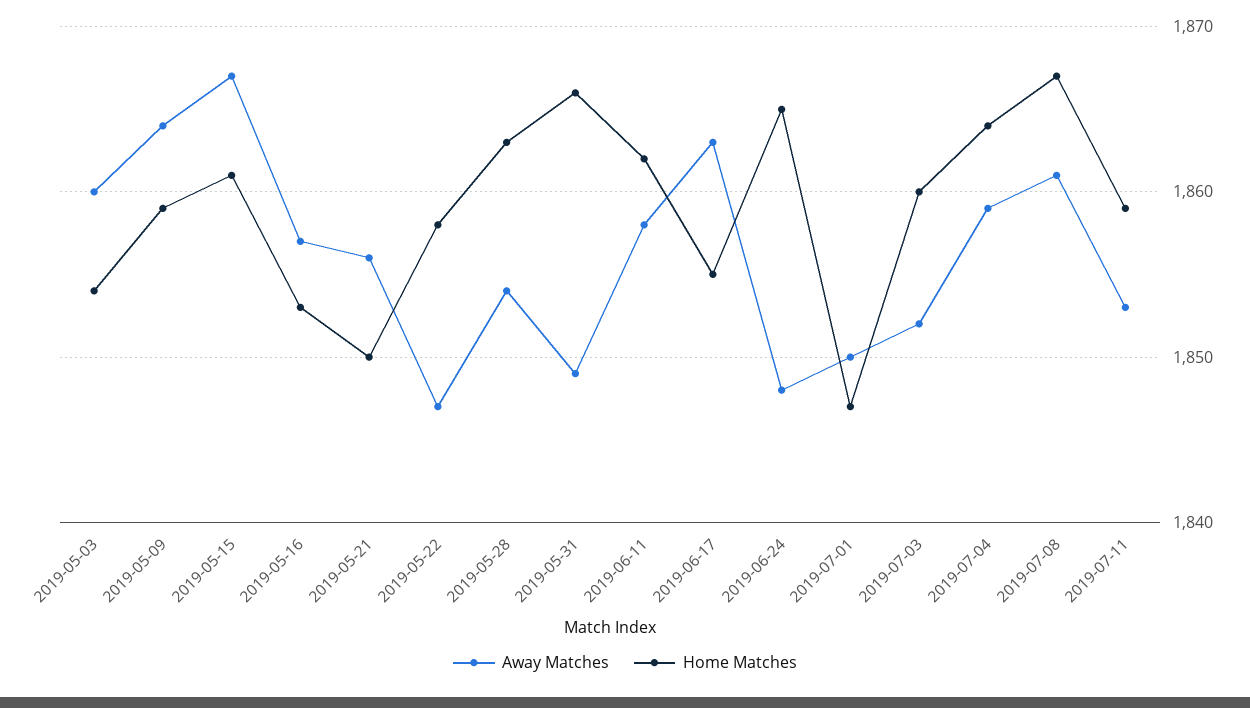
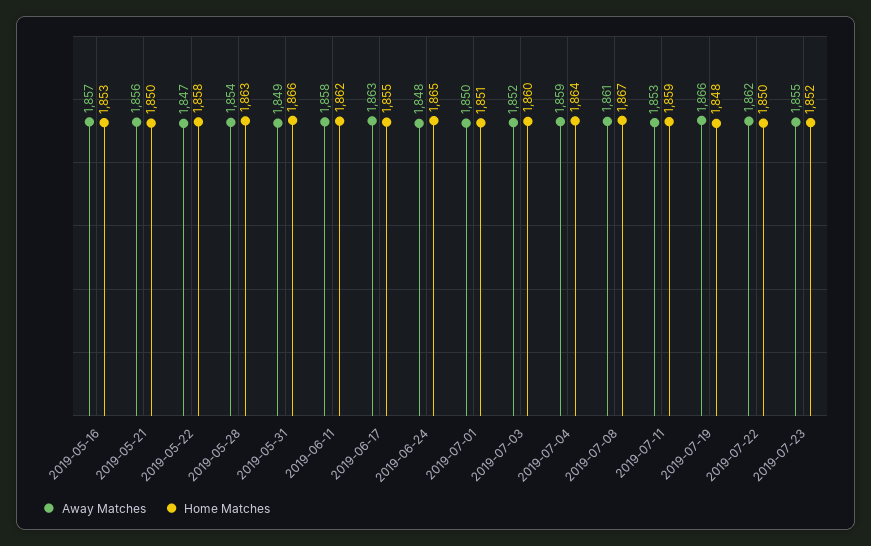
Away Matches, 2019-05-03: 1860 -> none
Home Matches, 2019-05-03: 1854 -> none
Away Matches, 2019-05-09: 1864 -> none
Home Matches, 2019-05-09: 1859 -> none
Away Matches, 2019-05-15: 1867 -> none
Home Matches, 2019-05-15: 1861 -> none
Home Matches, 2019-07-01: 1847 -> 1851
Away Matches, 2019-07-19: none -> 1866
Home Matches, 2019-07-19: none -> 1848
Away Matches, 2019-07-22: none -> 1862
Home Matches, 2019-07-22: none -> 1850
Away Matches, 2019-07-23: none -> 1855
Home Matches, 2019-07-23: none -> 1852

